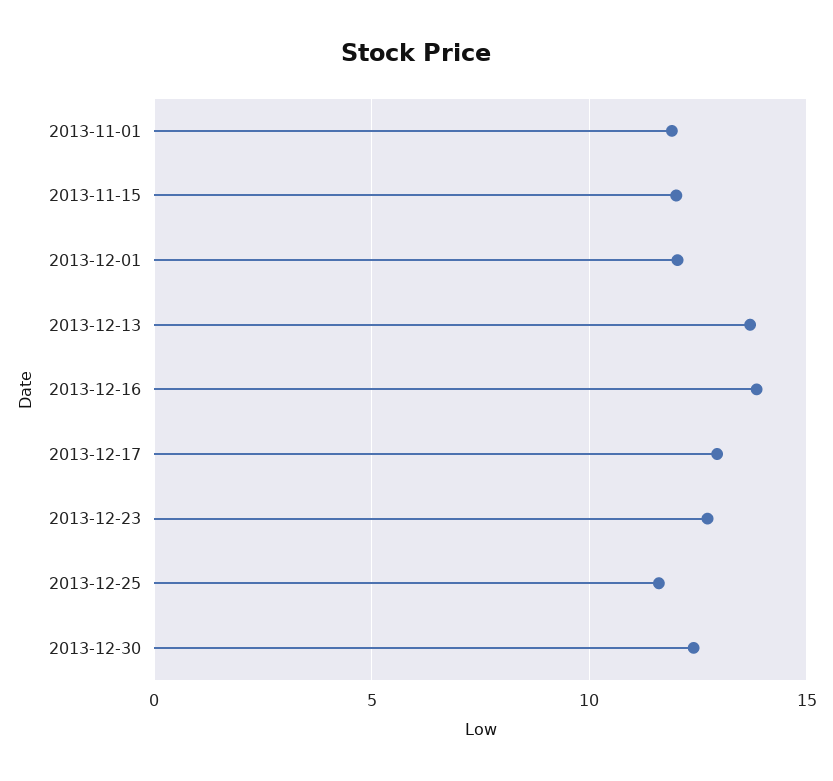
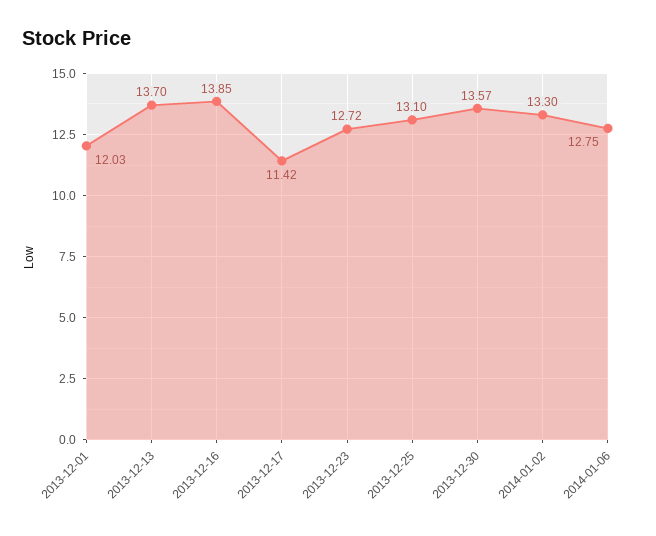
2013-11-01: 12 -> none
2013-11-15: 12 -> none
2013-12-17: 13 -> 11.42
2013-12-25: 11.5 -> 13.1
2013-12-30: 12.5 -> 13.57
2014-01-02: none -> 13.3
2014-01-06: none -> 12.75

